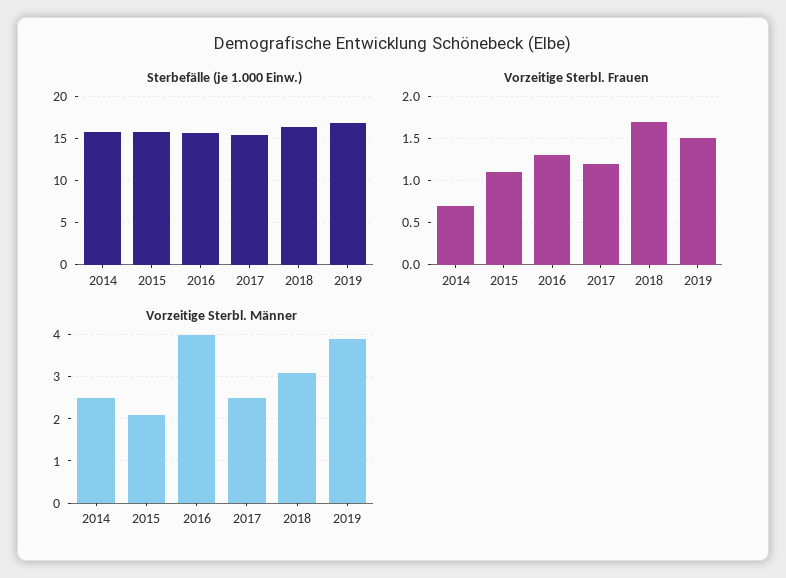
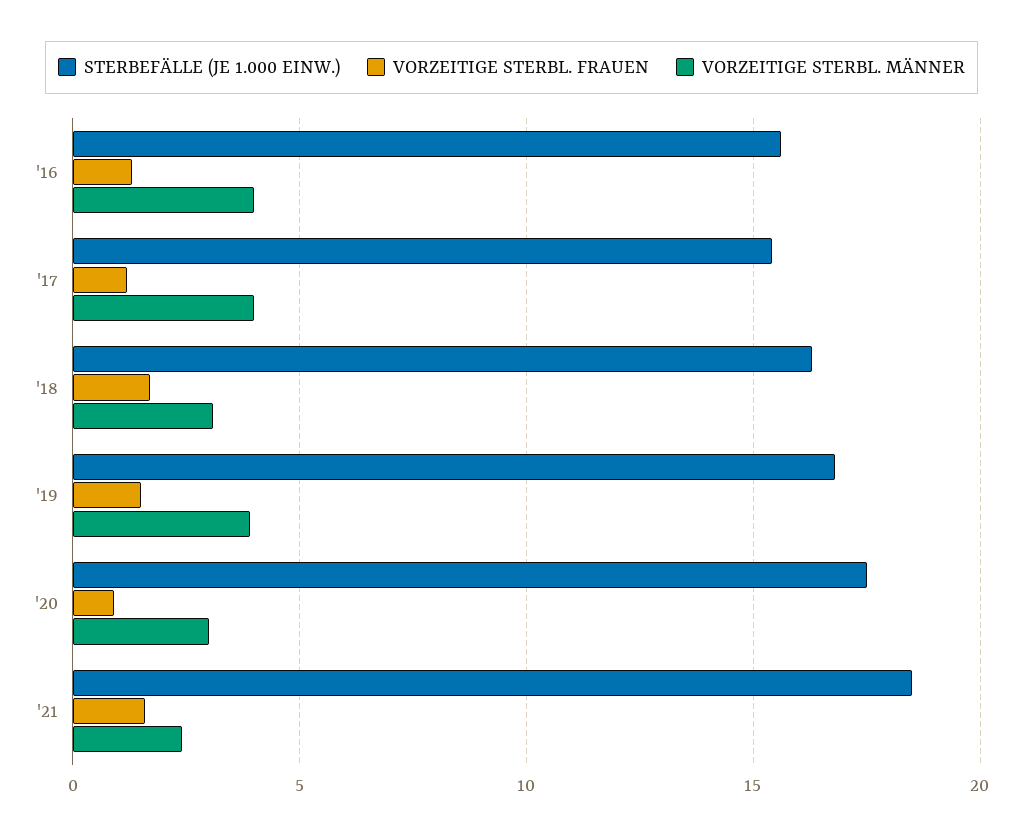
Sterbefälle (je 1.000 Einw.), 2014: 16 -> none
Sterbefälle (je 1.000 Einw.), 2015: 16 -> none
Vorzeitige Sterbl. Frauen, 2014: 0.7 -> none
Vorzeitige Sterbl. Frauen, 2015: 1.1 -> none
Vorzeitige Sterbl. Männer, 2014: 2.5 -> none
Vorzeitige Sterbl. Männer, 2015: 2 -> none
Vorzeitige Sterbl. Männer, 2017: 2.5 -> 4
Sterbefälle (je 1.000 Einw.), '20: none -> 17.5
Vorzeitige Sterbl. Frauen, '20: none -> 1
Vorzeitige Sterbl. Männer, '20: none -> 3
Sterbefälle (je 1.000 Einw.), '21: none -> 18.5
Vorzeitige Sterbl. Frauen, '21: none -> 1.5
Vorzeitige Sterbl. Männer, '21: none -> 2.5

